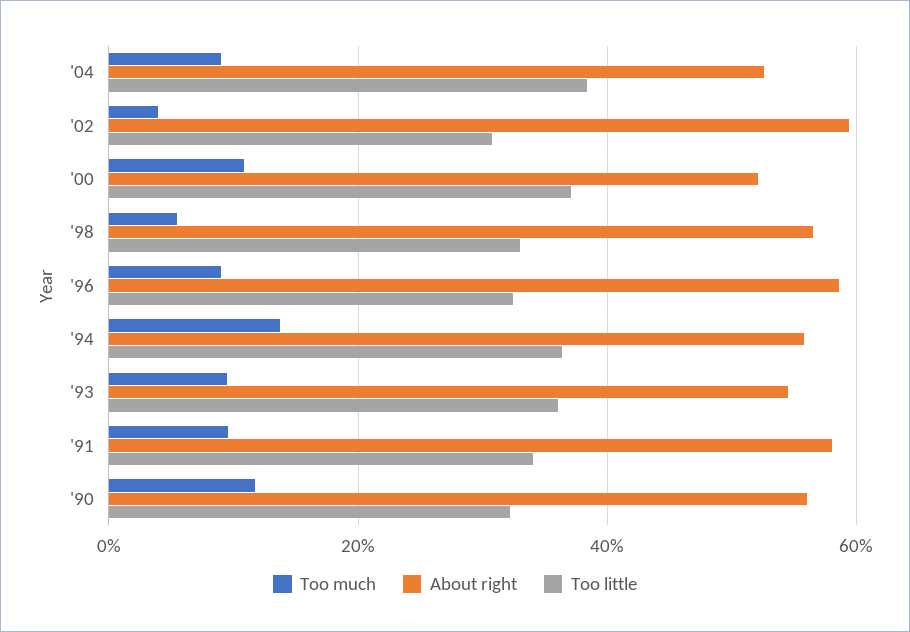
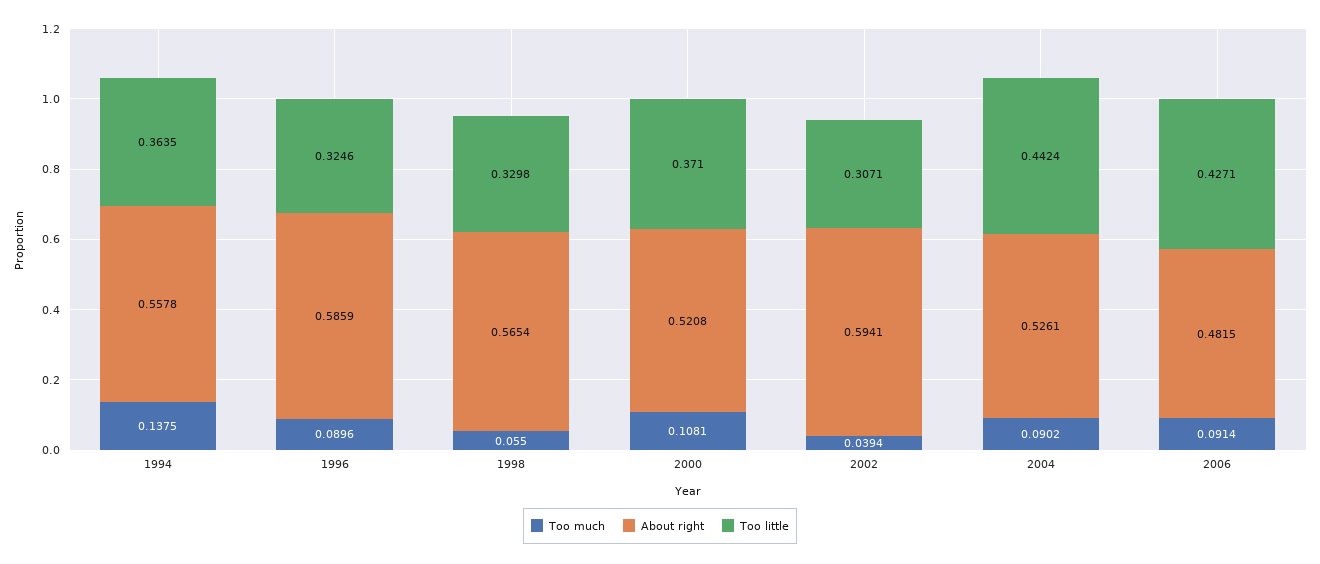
Too little, '04: 0.38 -> 0.4424
Too much, '93: 0.1 -> none
About right, '93: 0.54 -> none
Too little, '93: 0.36 -> none
Too much, '91: 0.1 -> none
About right, '91: 0.58 -> none
Too little, '91: 0.34 -> none
Too much, '90: 0.12 -> none
About right, '90: 0.56 -> none
Too little, '90: 0.32 -> none
Too much, 2006: none -> 0.0914
About right, 2006: none -> 0.4815
Too little, 2006: none -> 0.4271

